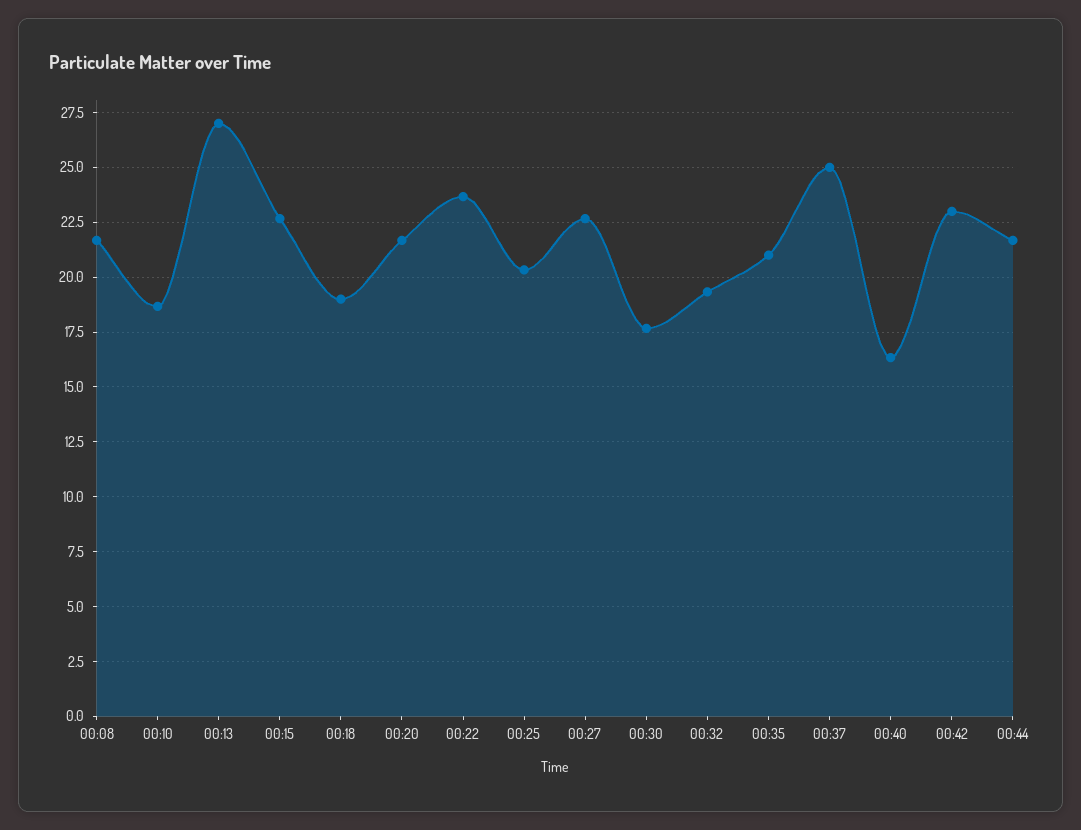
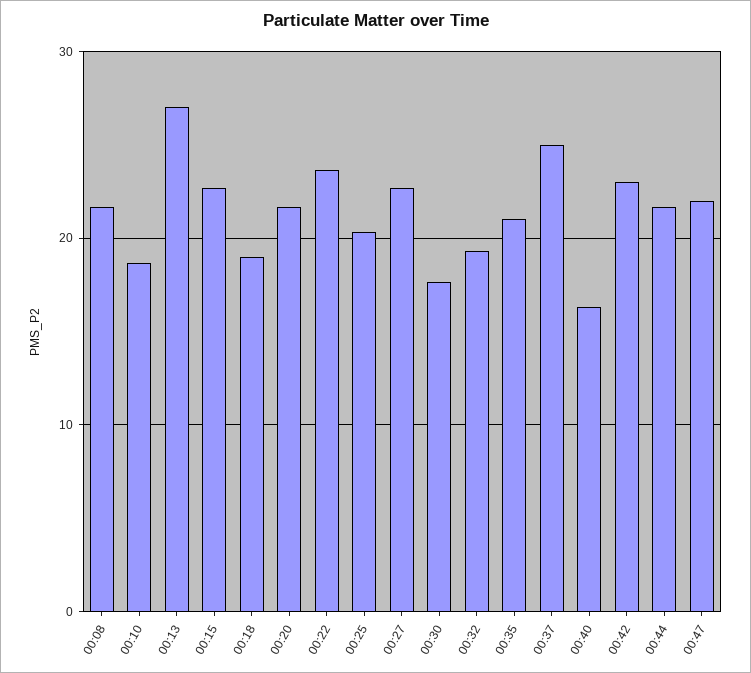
00:47: none -> 22

